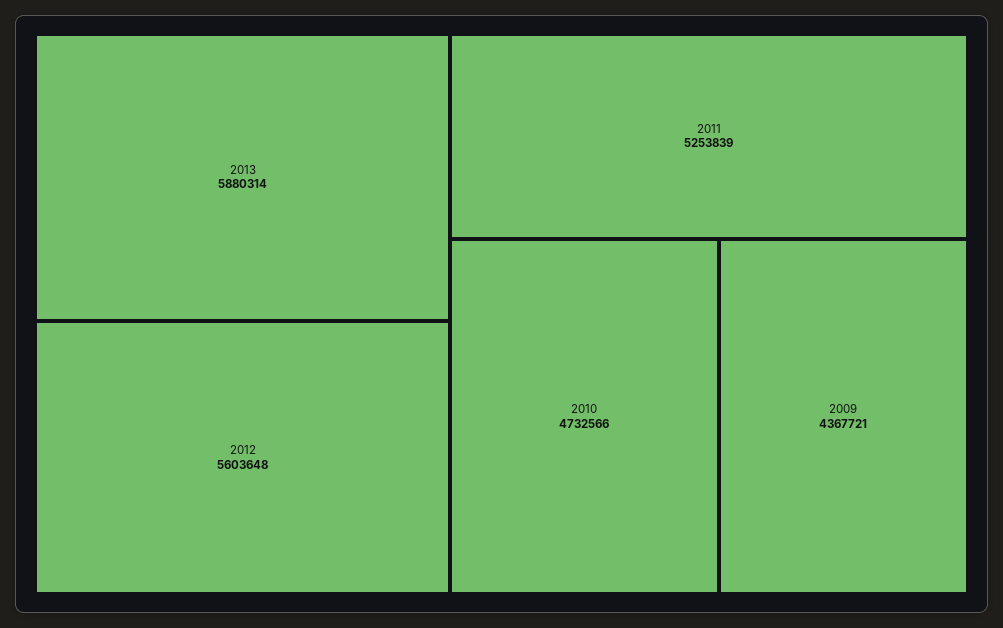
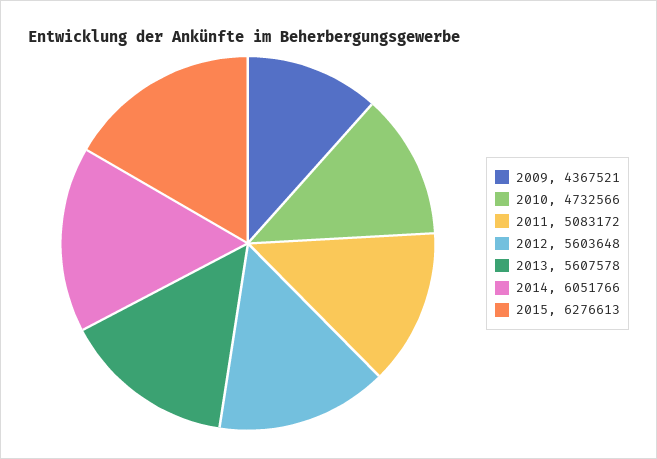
2013: 5880314 -> 5607578
2011: 5253839 -> 5083172
2009: 4367721 -> 4367521
2014: none -> 6051766
2015: none -> 6276613

